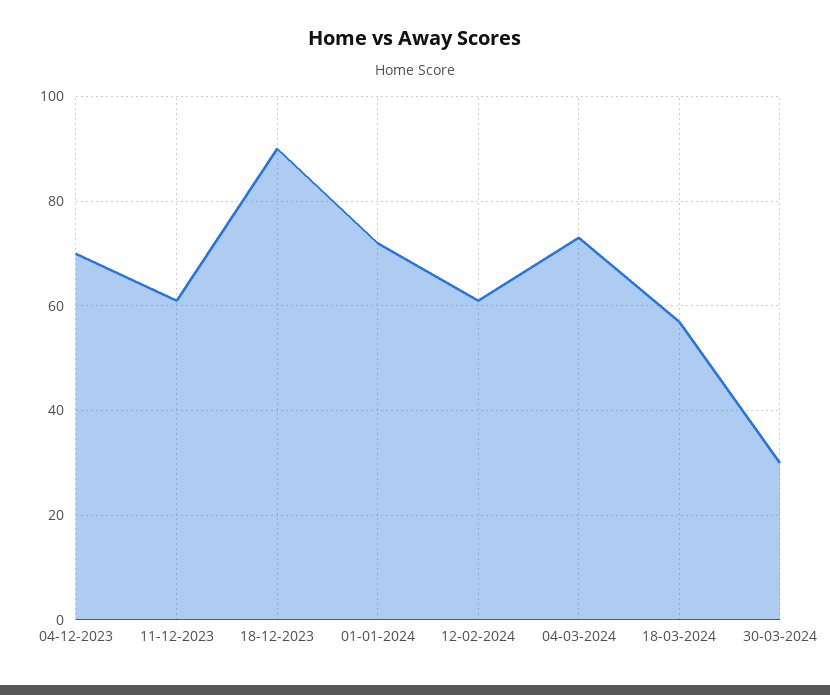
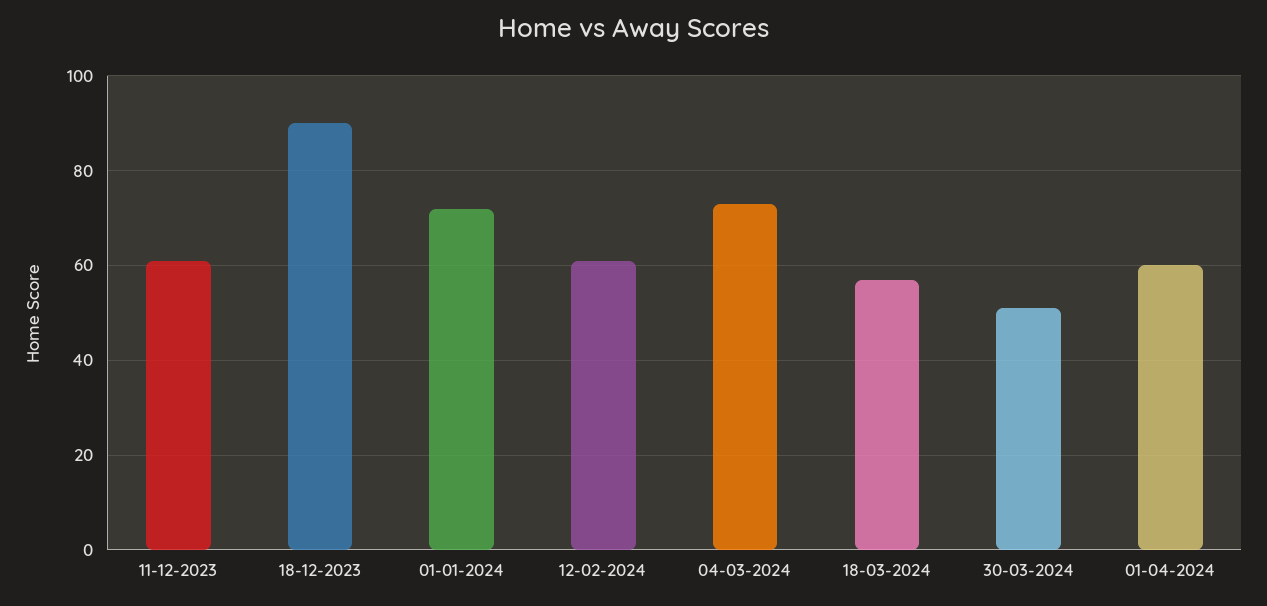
04-12-2023: 70 -> none
30-03-2024: 30 -> 50
01-04-2024: none -> 60

